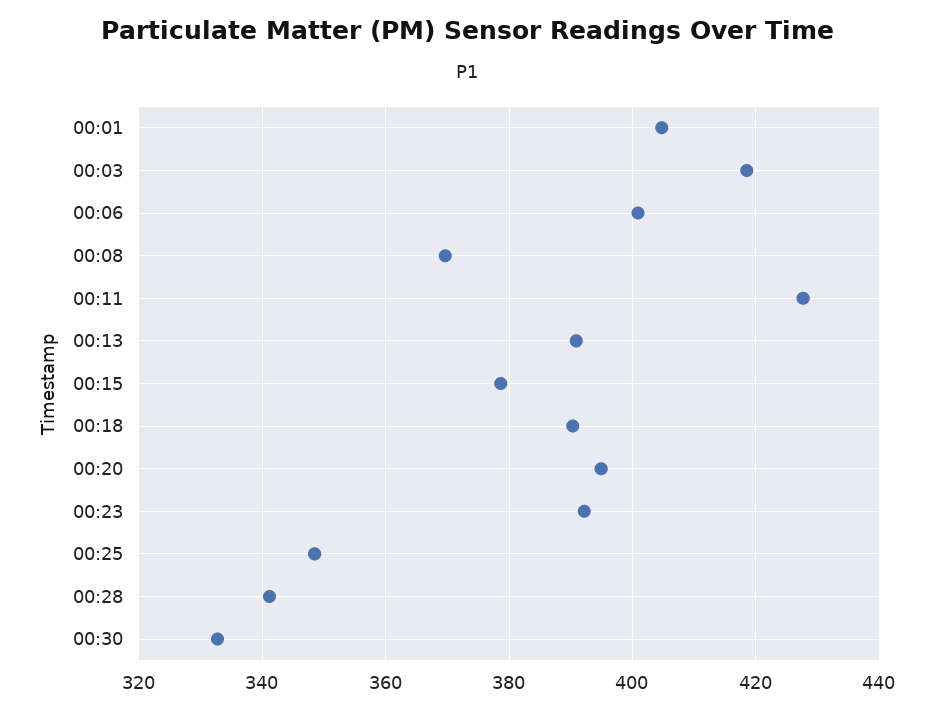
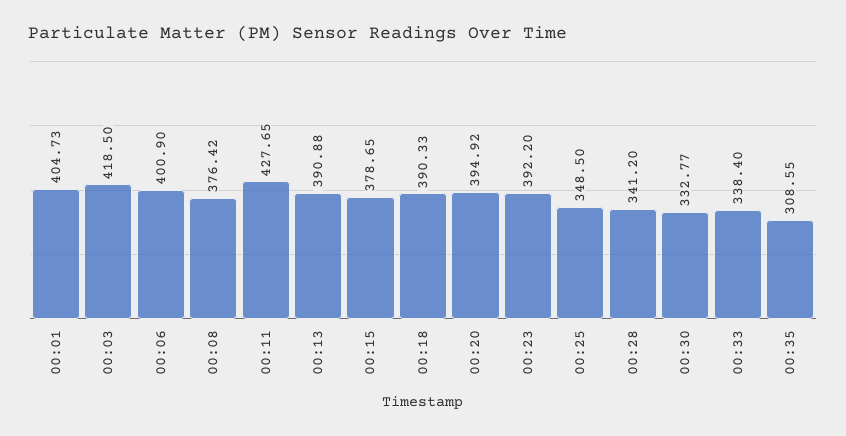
00:08: 370 -> 376.42
00:33: none -> 338.4
00:35: none -> 308.55

